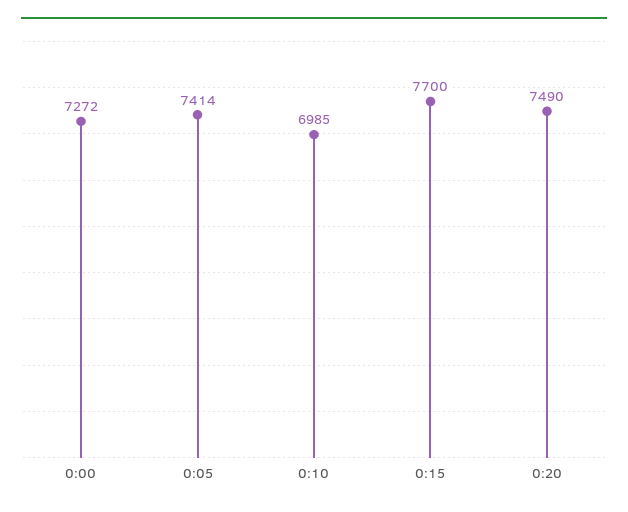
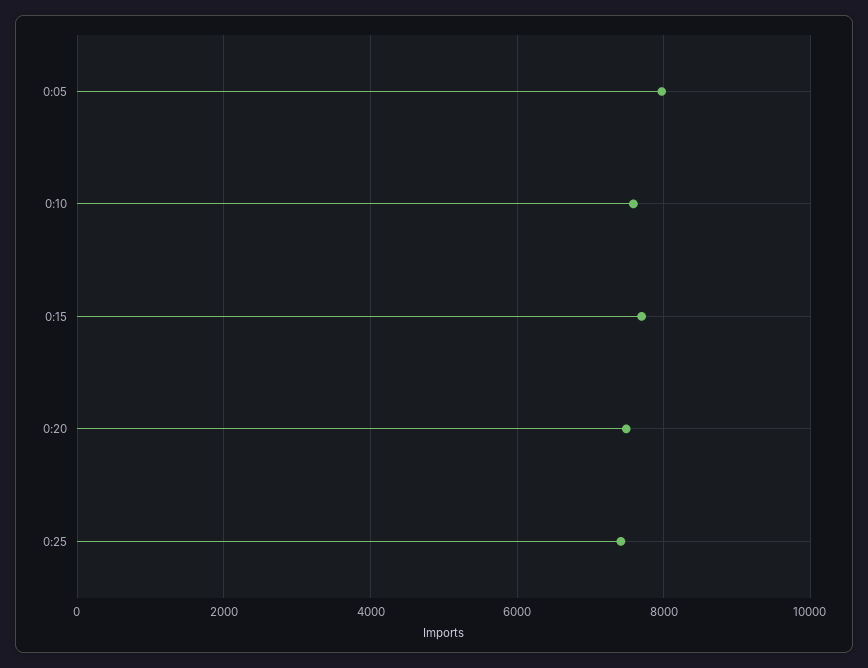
0:00: 7272 -> none
0:05: 7414 -> 8000
0:10: 6985 -> 7600
0:25: none -> 7400

